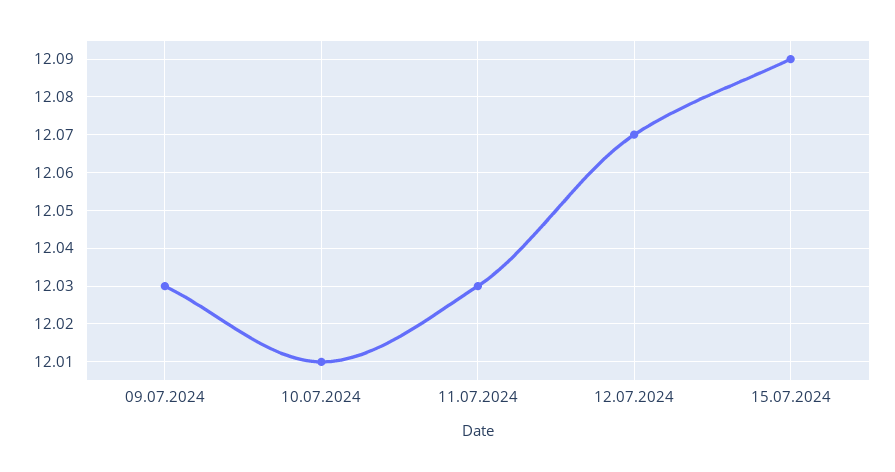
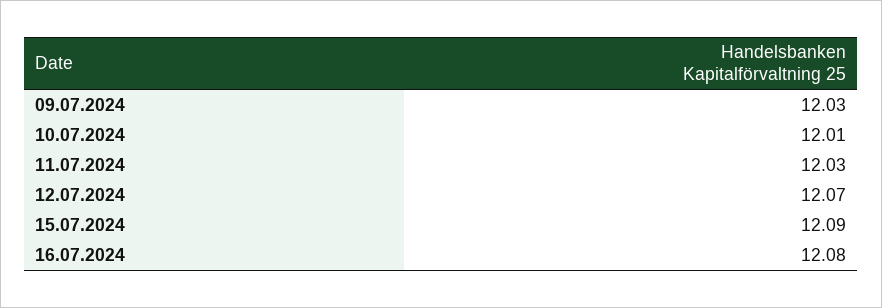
16.07.2024: none -> 12.08

